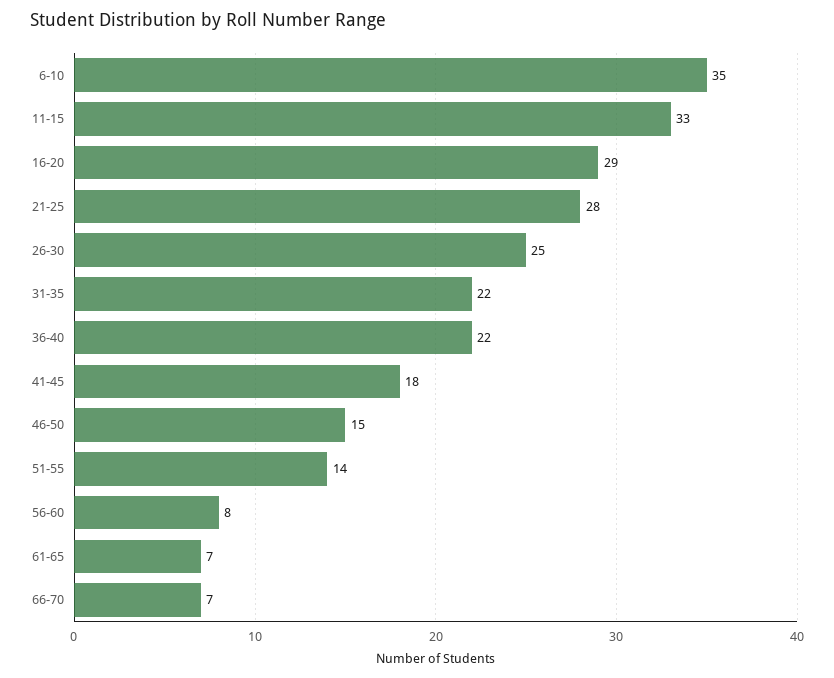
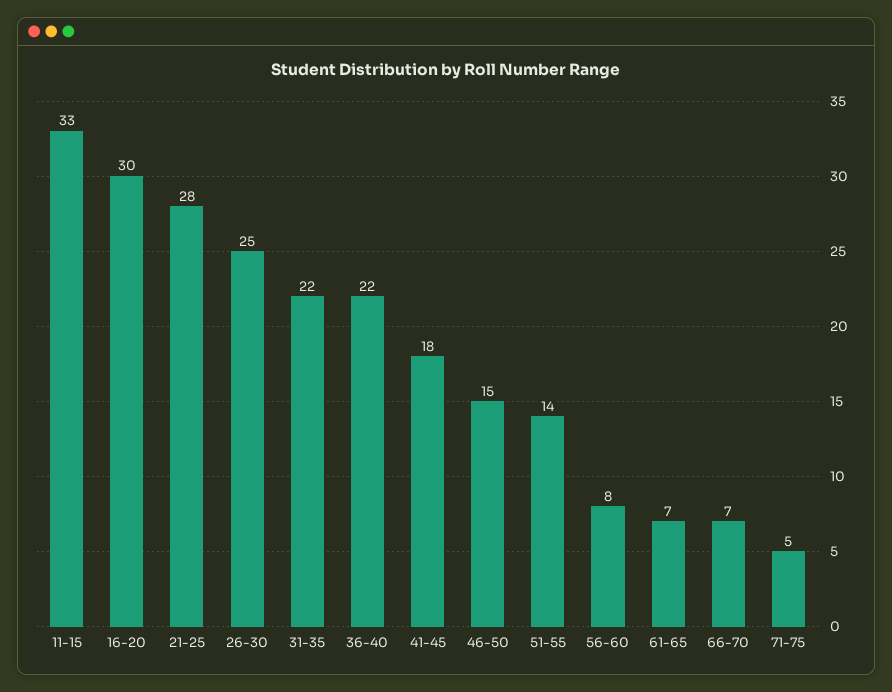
6-10: 35 -> none
16-20: 29 -> 30
71-75: none -> 5

